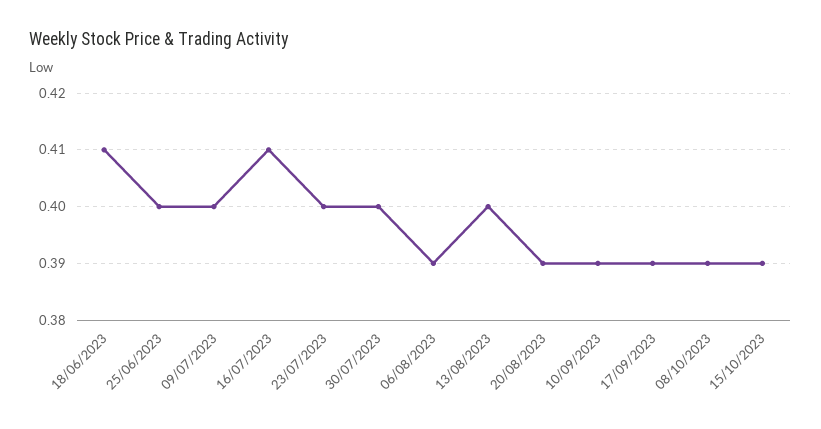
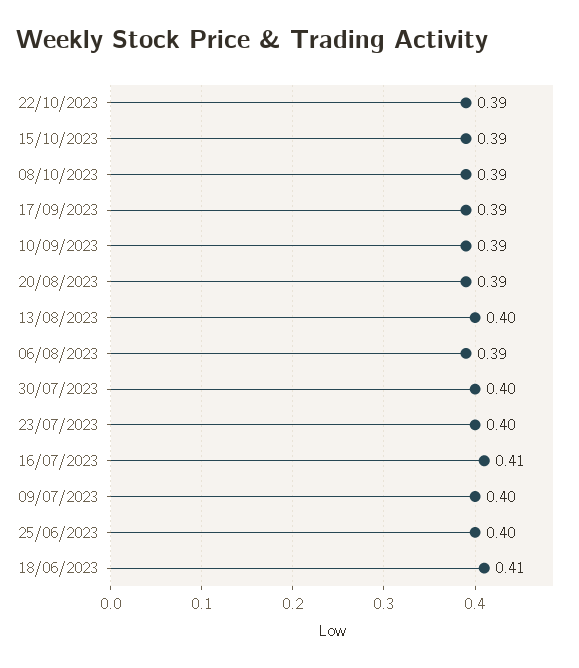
22/10/2023: none -> 0.39

